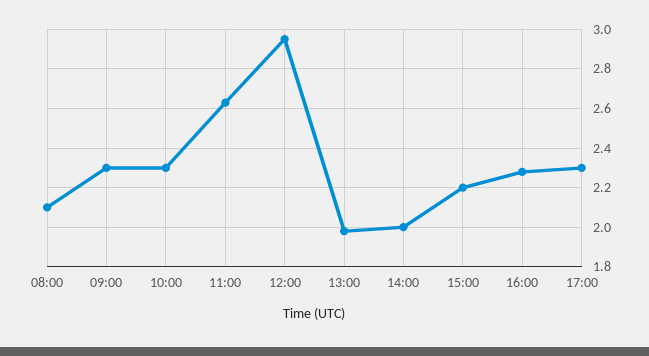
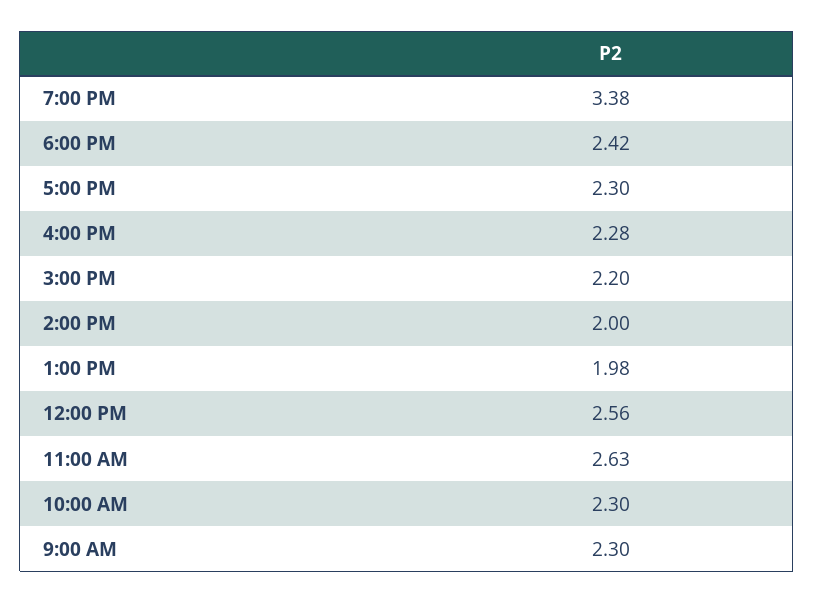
08:00: 2.1 -> none
12:00: 2.95 -> 2.56
7:00 PM: none -> 3.38
6:00 PM: none -> 2.42

